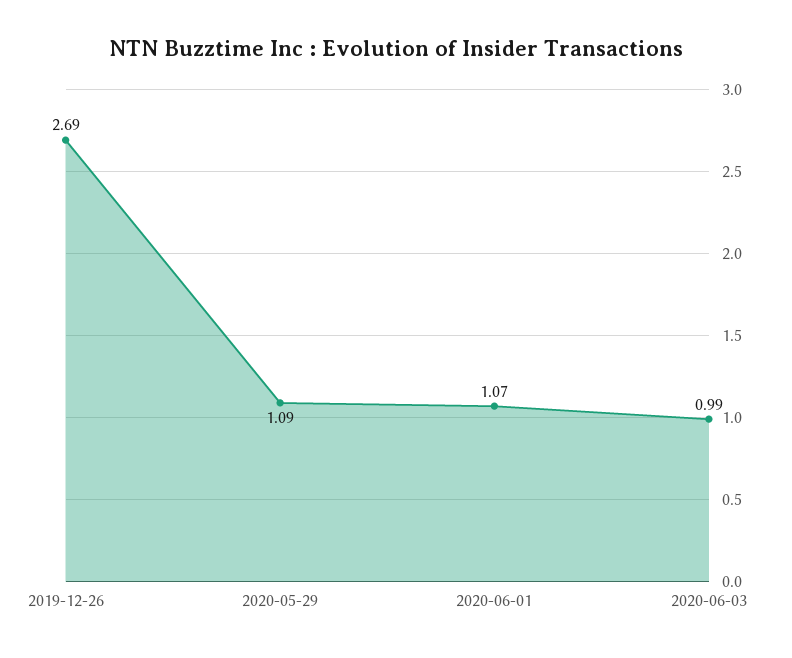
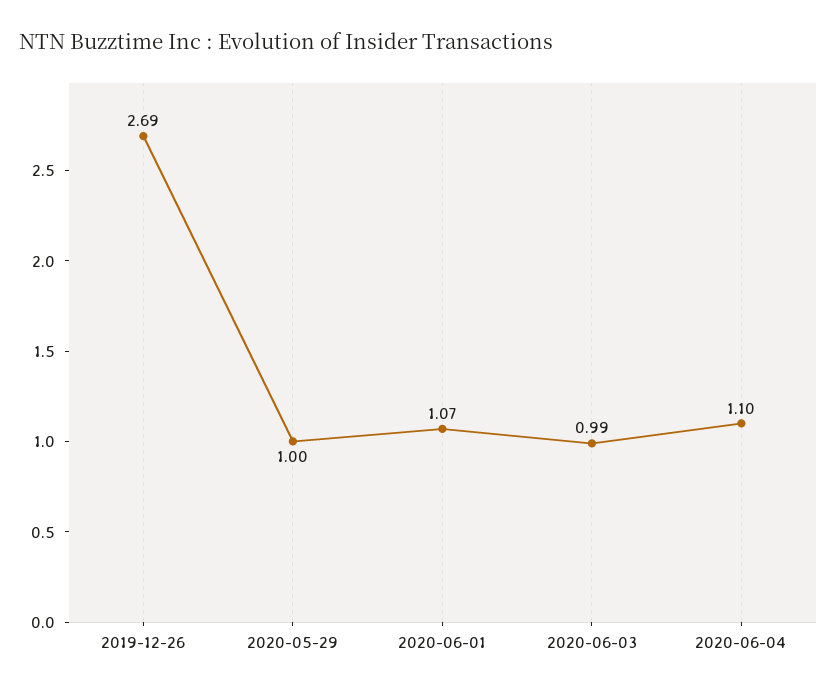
2020-05-29: 1.09 -> 1
2020-06-04: none -> 1.1

